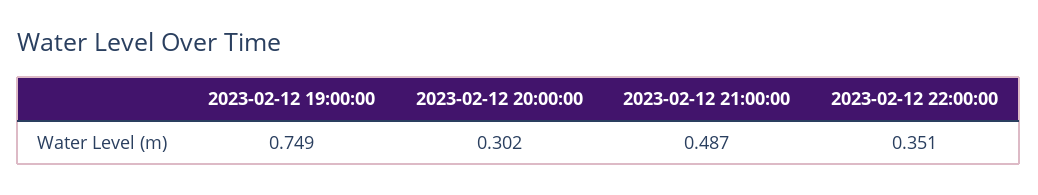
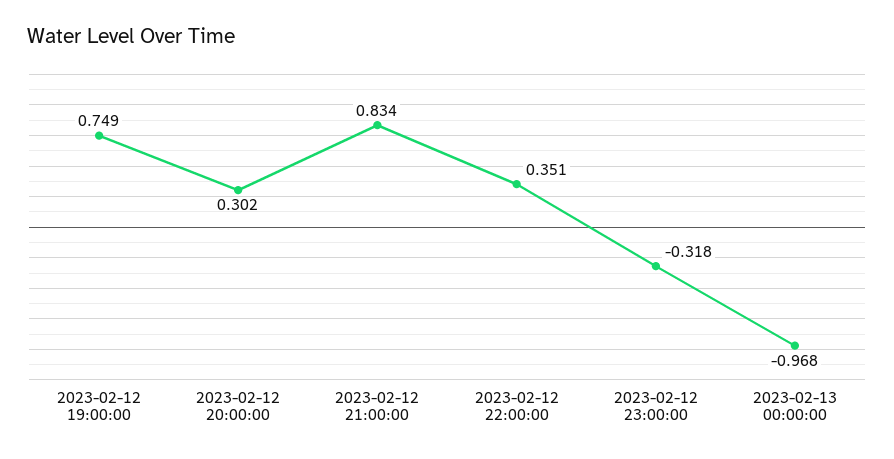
2023-02-12 21:00:00: 0.487 -> 0.834
2023-02-12 23:00:00: none -> -0.318
2023-02-13 00:00:00: none -> -0.968

